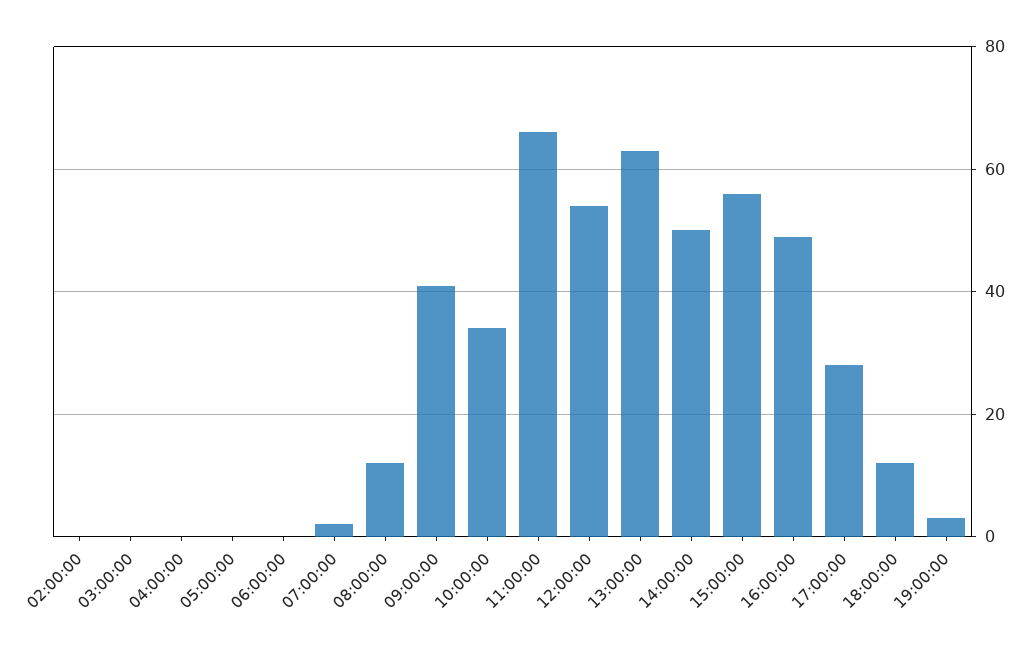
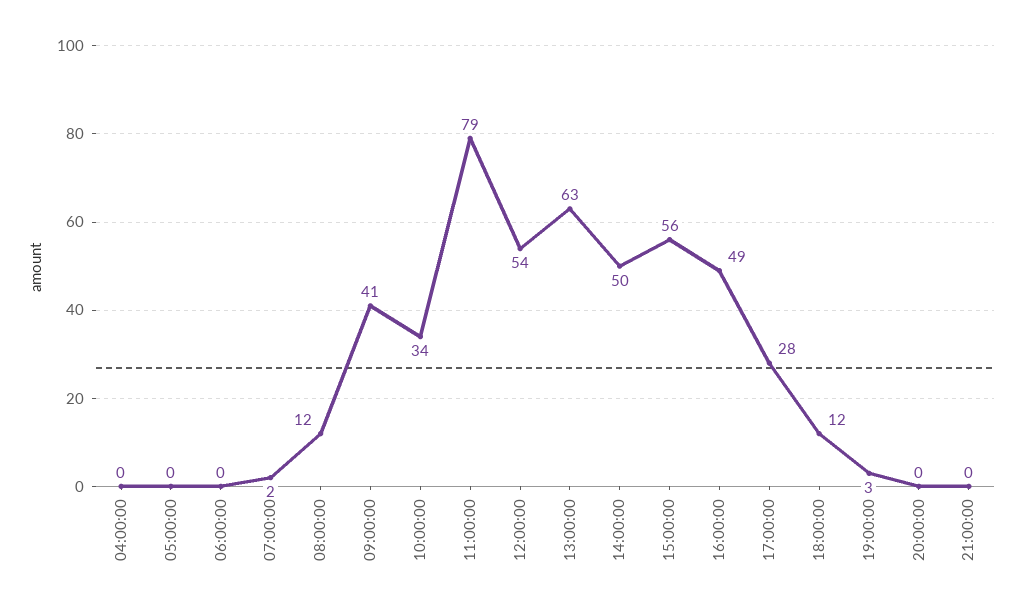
02:00:00: 0 -> none
03:00:00: 0 -> none
11:00:00: 65 -> 79
20:00:00: none -> 0
21:00:00: none -> 0

